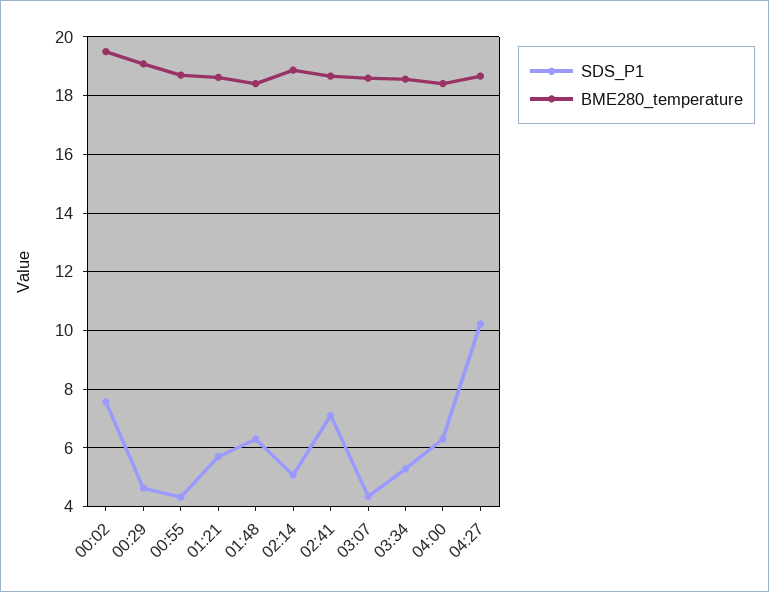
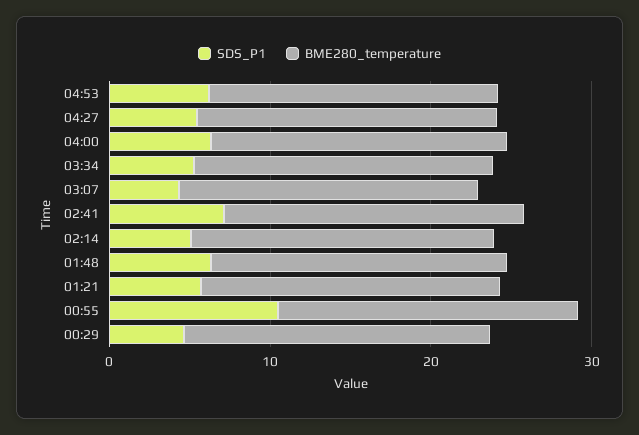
SDS_P1, 00:02: 7.5 -> none
BME280_temperature, 00:02: 19.5 -> none
SDS_P1, 00:55: 4.25 -> 10
SDS_P1, 04:27: 10.25 -> 6
SDS_P1, 04:53: none -> 6
BME280_temperature, 04:53: none -> 18

